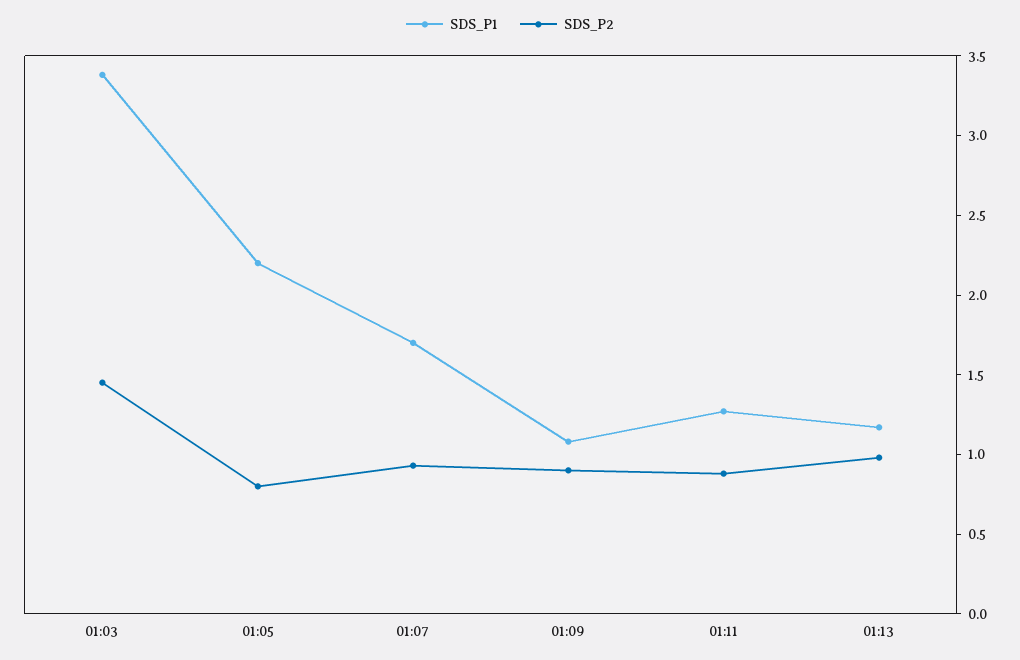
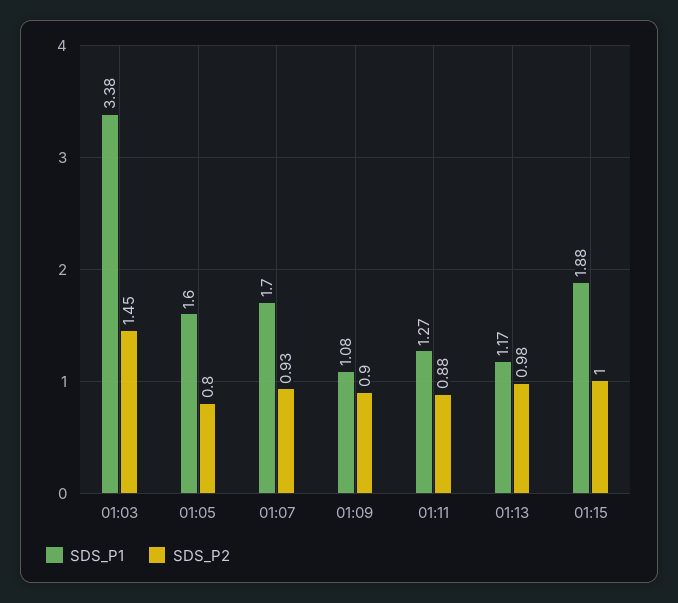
SDS_P1, 01:05: 2.2 -> 1.6
SDS_P1, 01:15: none -> 1.88
SDS_P2, 01:15: none -> 1

